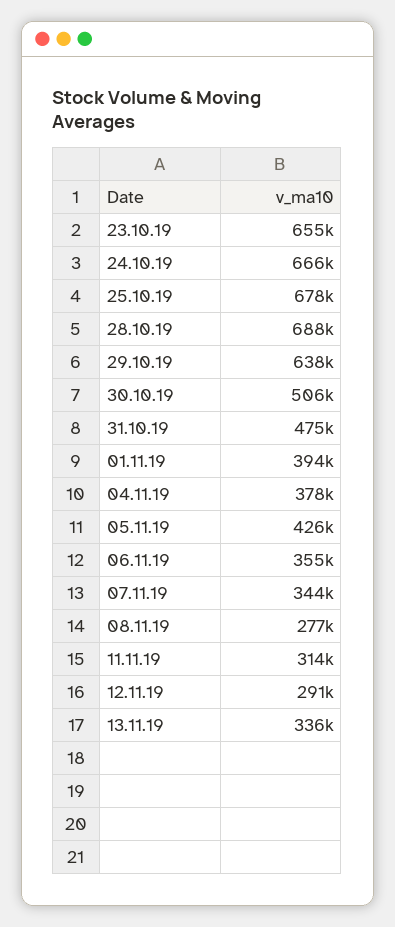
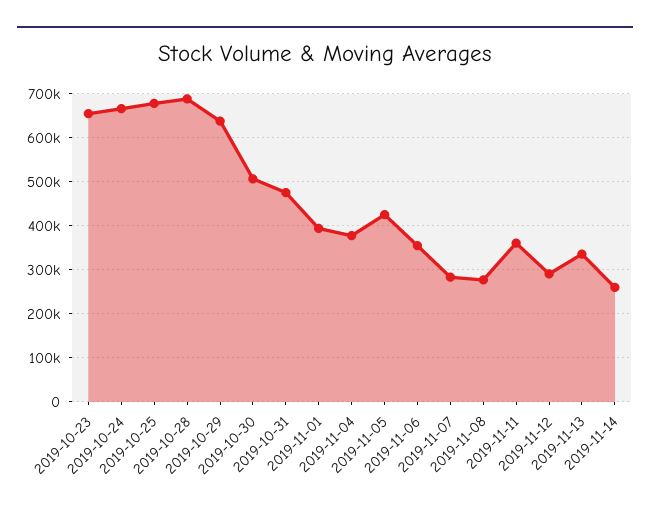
07.11.19: 344000 -> 280000
11.11.19: 314000 -> 360000
2019-11-14: none -> 260000

